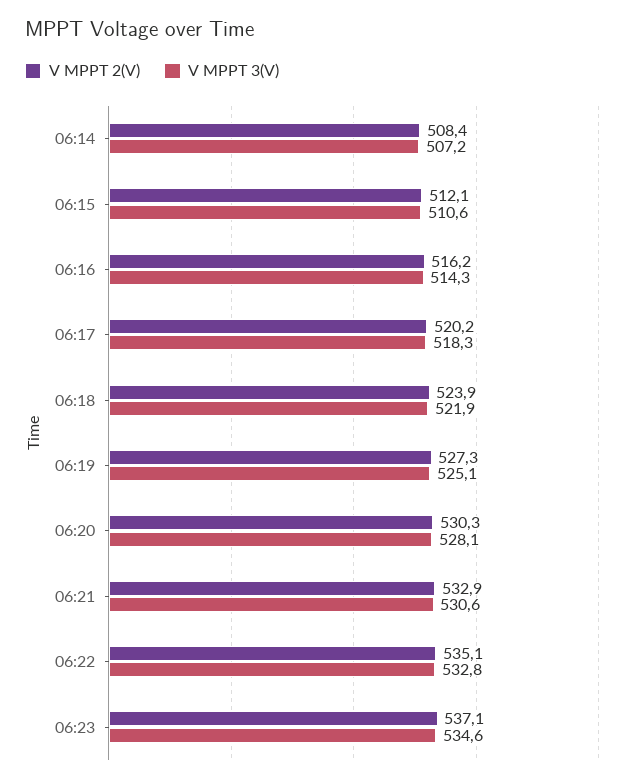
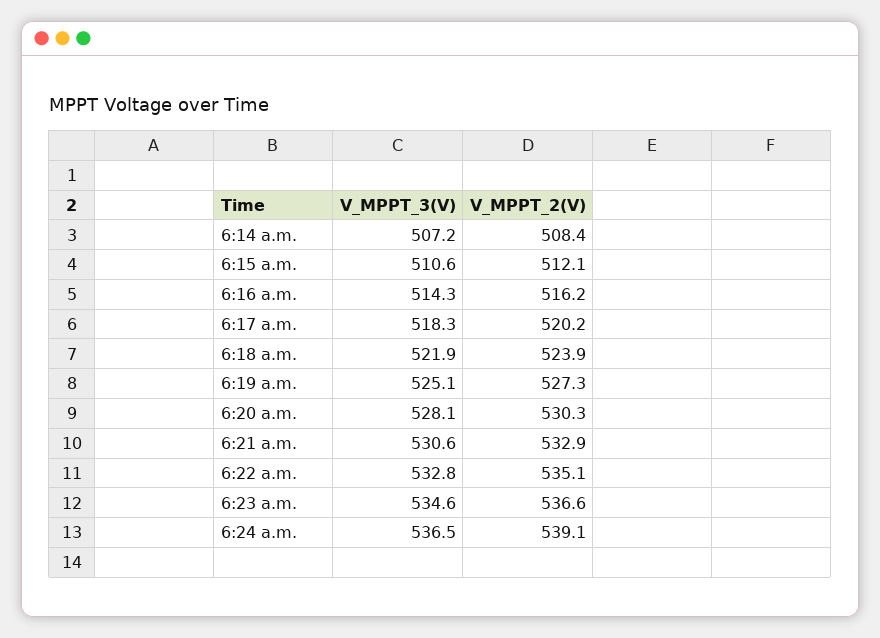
V MPPT 2(V), 06:23: 537.1 -> 536.6
V MPPT 3(V), 6:24 a.m.: none -> 536.5
V MPPT 2(V), 6:24 a.m.: none -> 539.1

